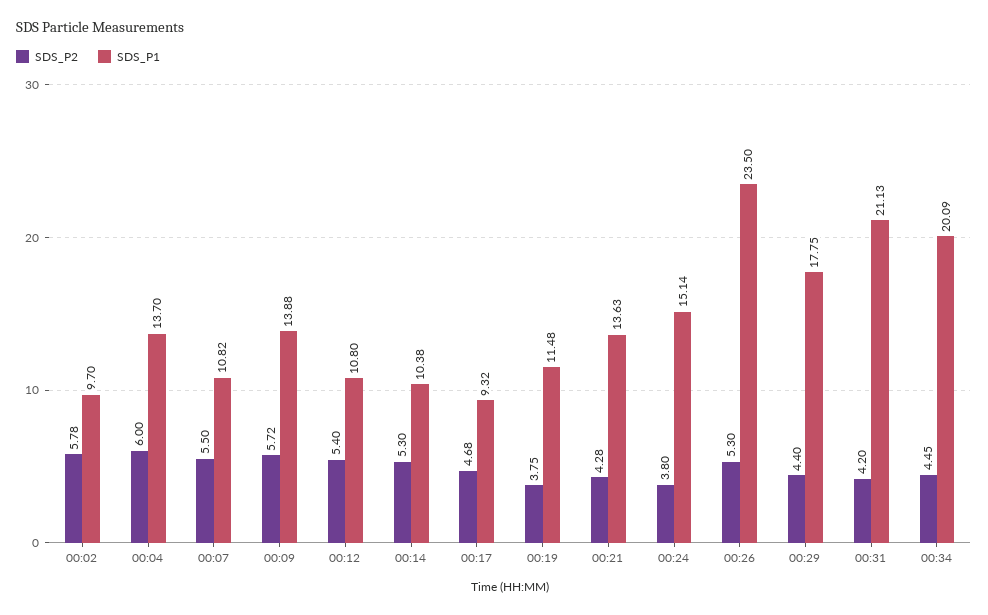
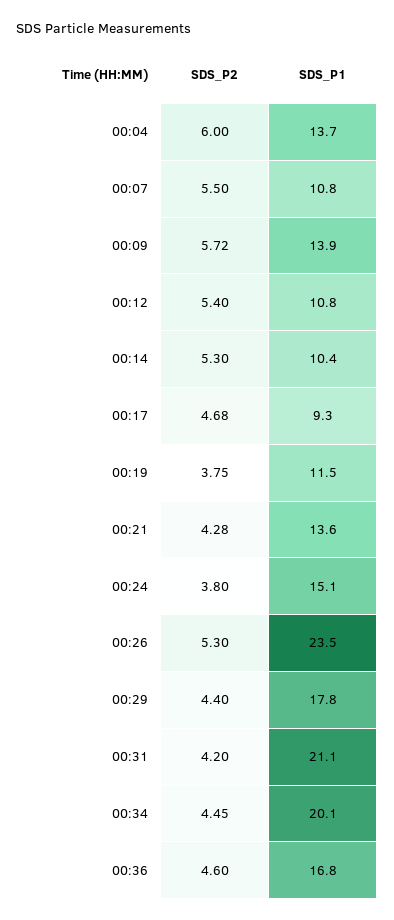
SDS_P2, 00:02: 5.78 -> none
SDS_P1, 00:02: 9.7 -> none
SDS_P2, 00:36: none -> 4.6
SDS_P1, 00:36: none -> 16.8

